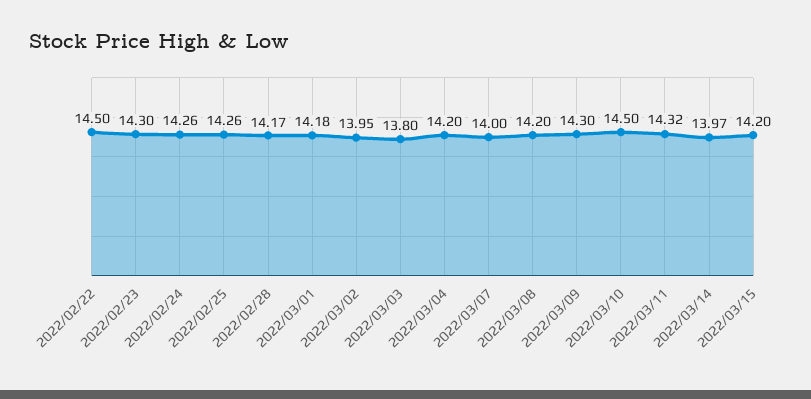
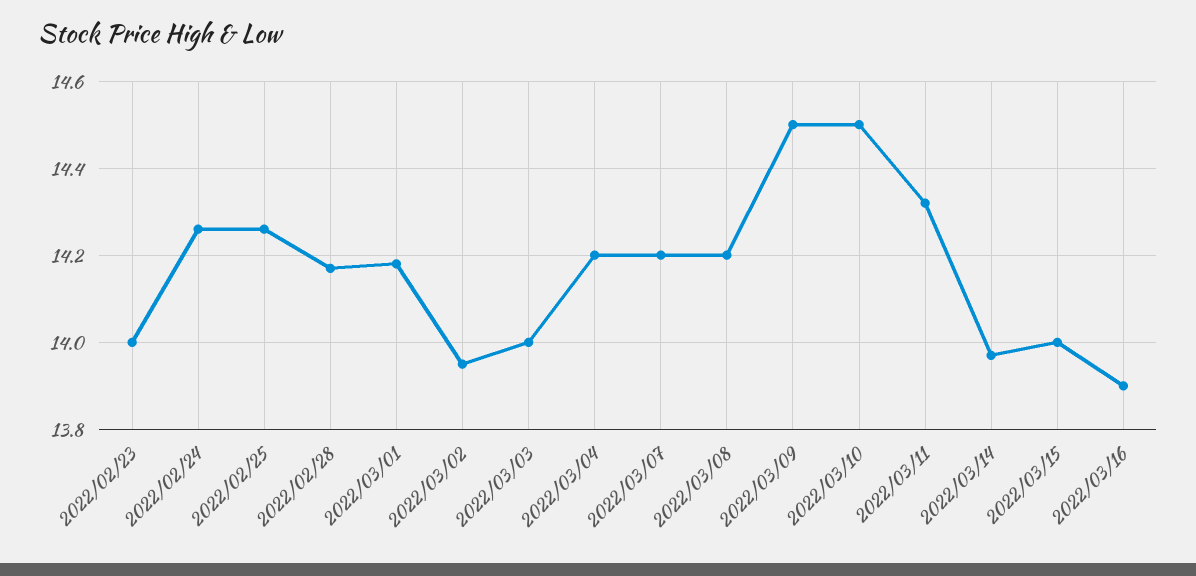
2022/02/22: 14.5 -> none
2022/02/23: 14.3 -> 14
2022/03/03: 13.8 -> 14
2022/03/07: 14 -> 14.2
2022/03/09: 14.3 -> 14.5
2022/03/15: 14.2 -> 14
2022/03/16: none -> 13.9

